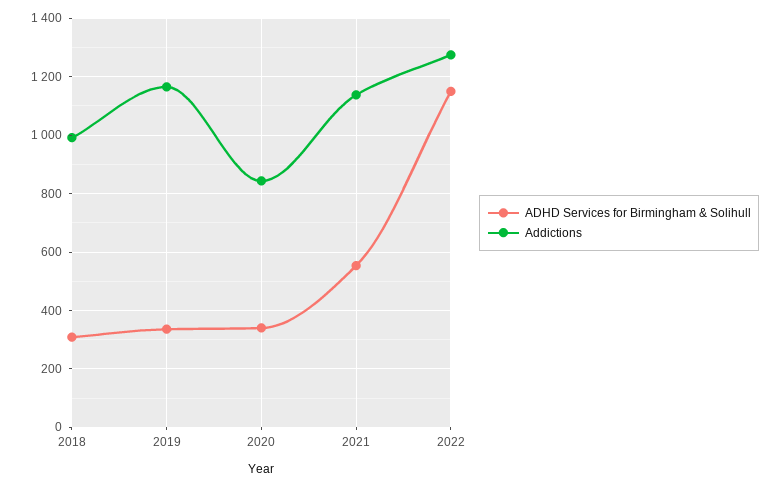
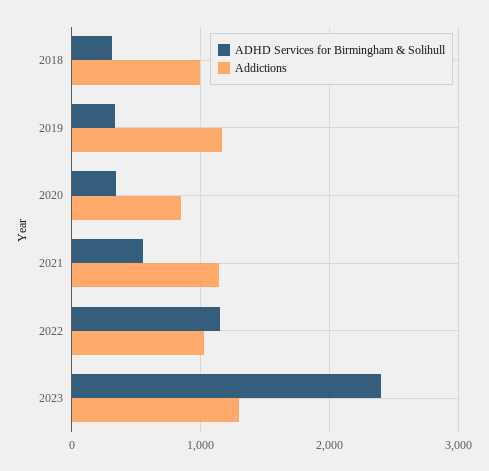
Addictions, 2022: 1275 -> 1000
ADHD Services for Birmingham & Solihull, 2023: none -> 2400
Addictions, 2023: none -> 1300

